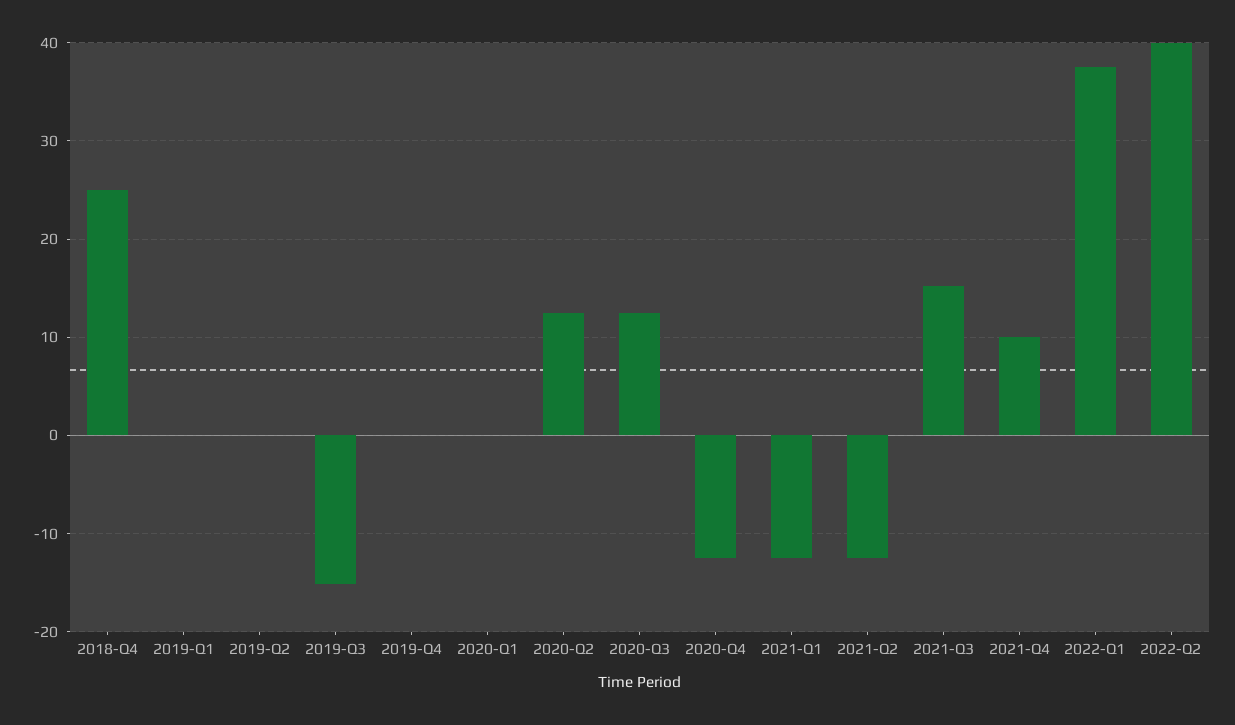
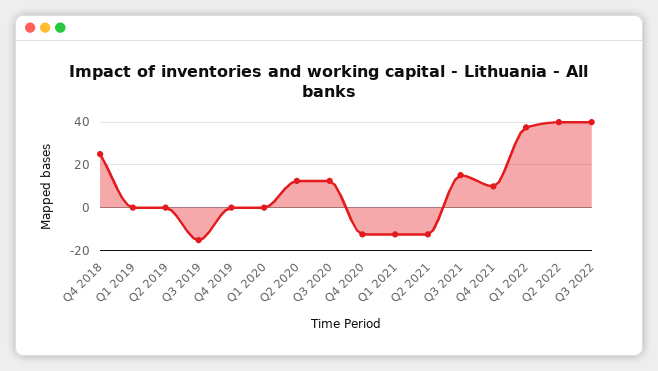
Q3 2022: none -> 40

